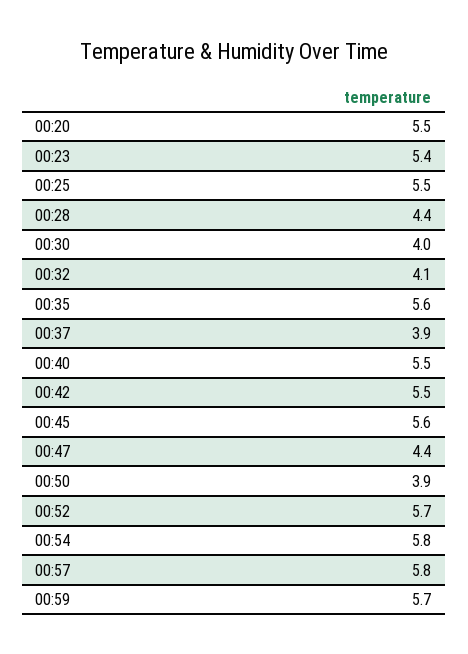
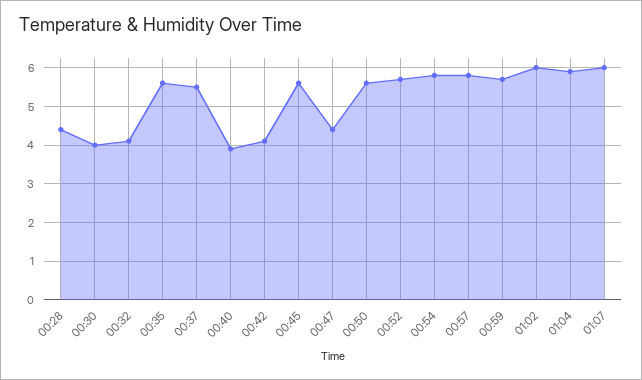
00:20: 5.5 -> none
00:23: 5.4 -> none
00:25: 5.5 -> none
00:37: 3.9 -> 5.5
00:40: 5.5 -> 4
00:42: 5.5 -> 4
00:50: 3.9 -> 5.5
01:02: none -> 6
01:04: none -> 6
01:07: none -> 6

